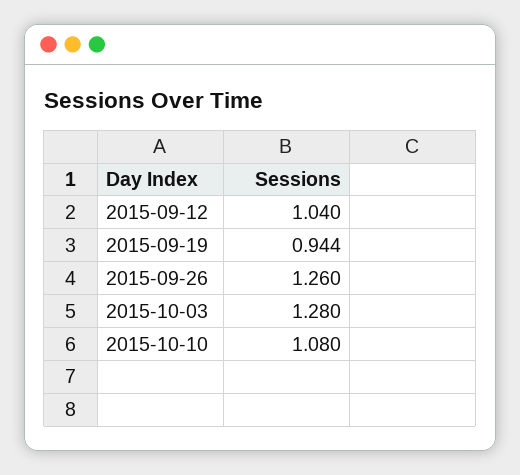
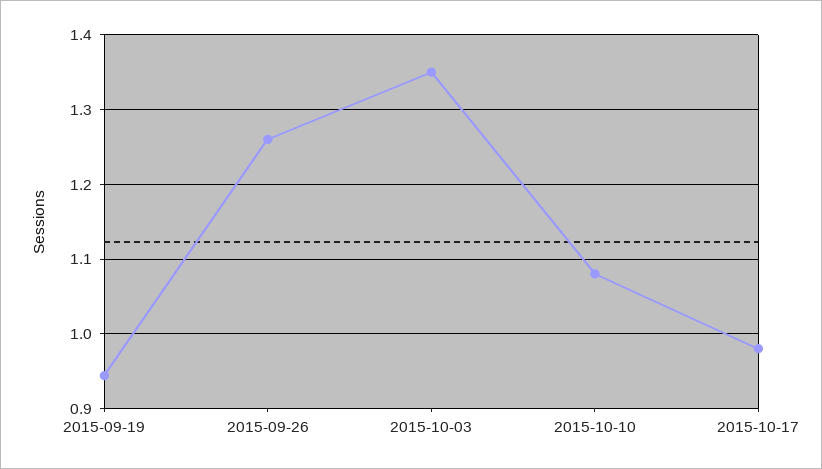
2015-09-12: 1.04 -> none
2015-10-03: 1.28 -> 1.35
2015-10-17: none -> 0.98

